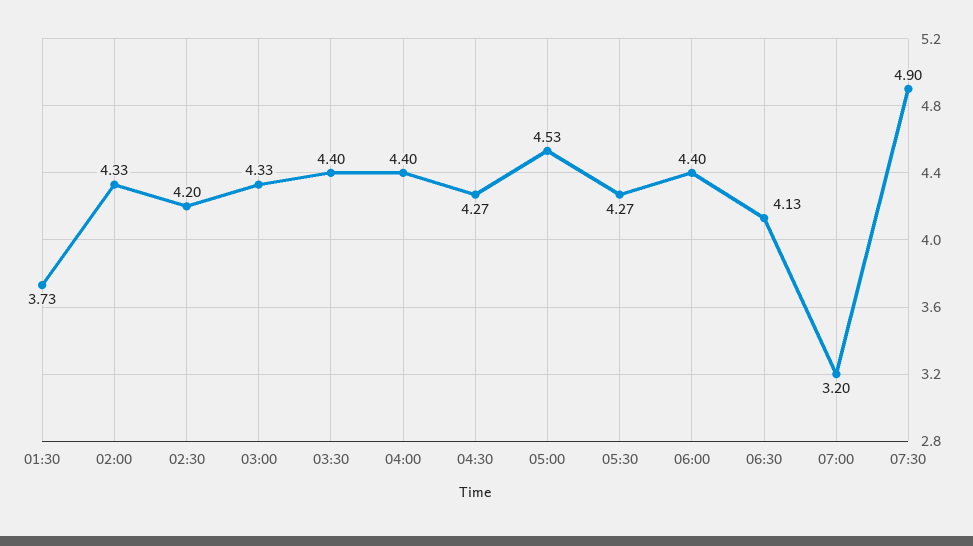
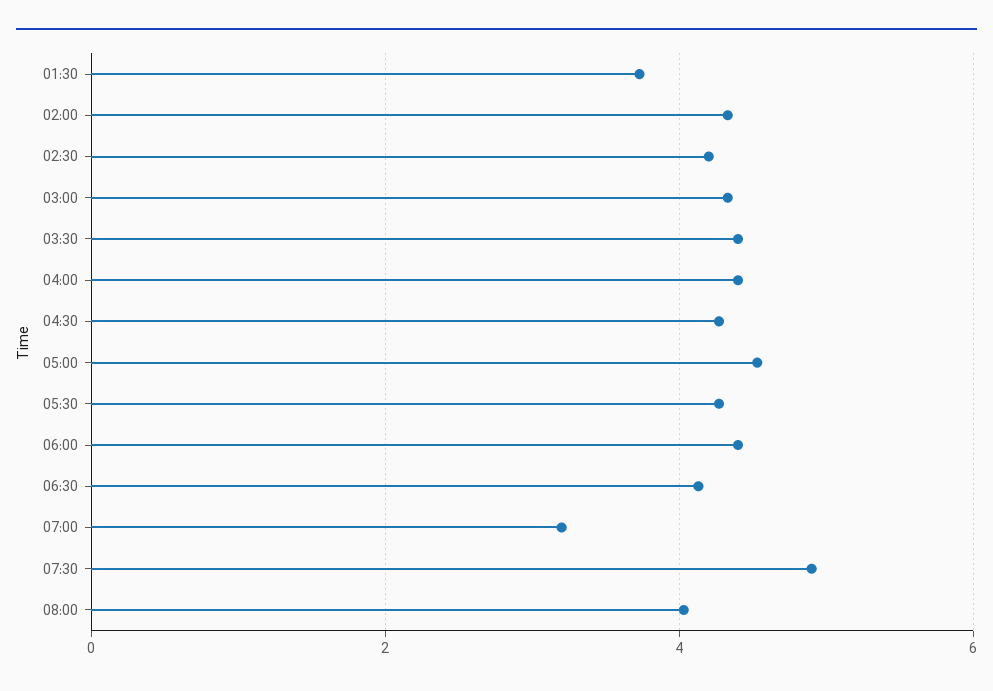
08:00: none -> 4

